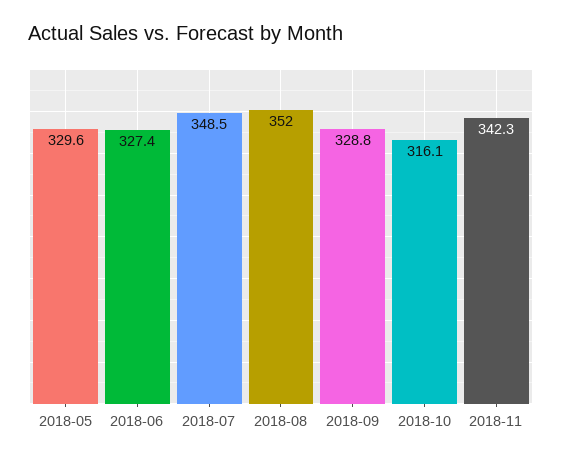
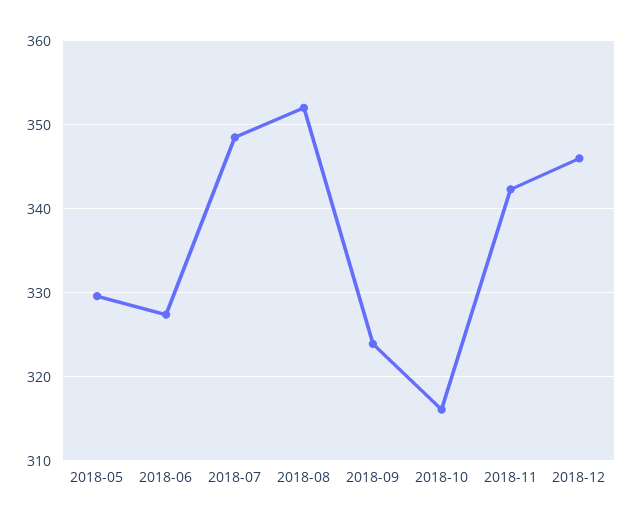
2018-09: 328.8 -> 324
2018-12: none -> 346

